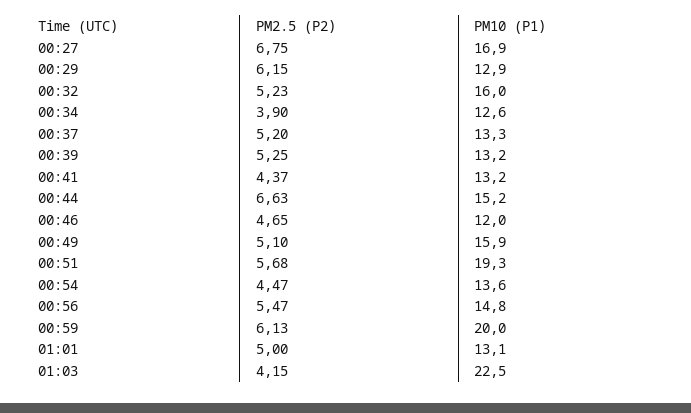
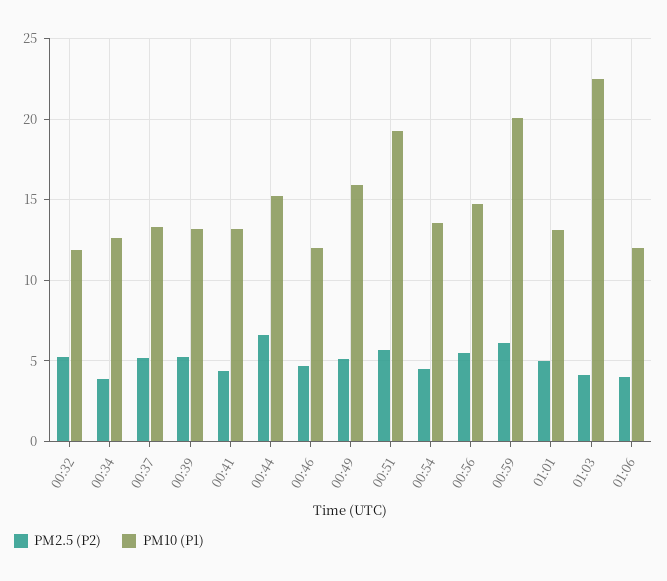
PM2.5 (P2), 00:27: 6.75 -> none
PM10 (P1), 00:27: 16.9 -> none
PM2.5 (P2), 00:29: 6.15 -> none
PM10 (P1), 00:29: 12.9 -> none
PM10 (P1), 00:32: 16 -> 12
PM2.5 (P2), 01:06: none -> 4
PM10 (P1), 01:06: none -> 12

